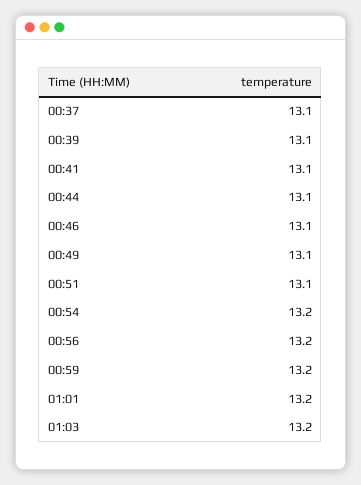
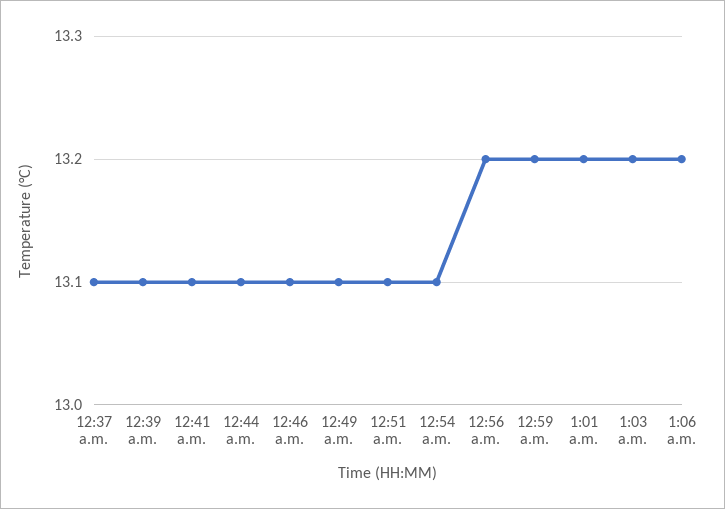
00:54: 13.2 -> 13.1
1:06 a.m.: none -> 13.2

